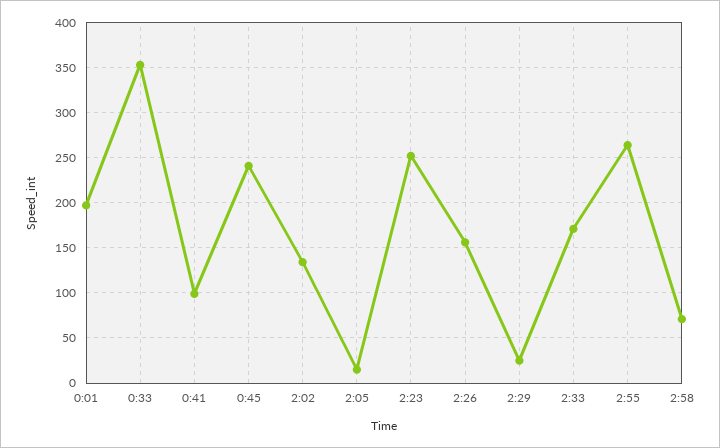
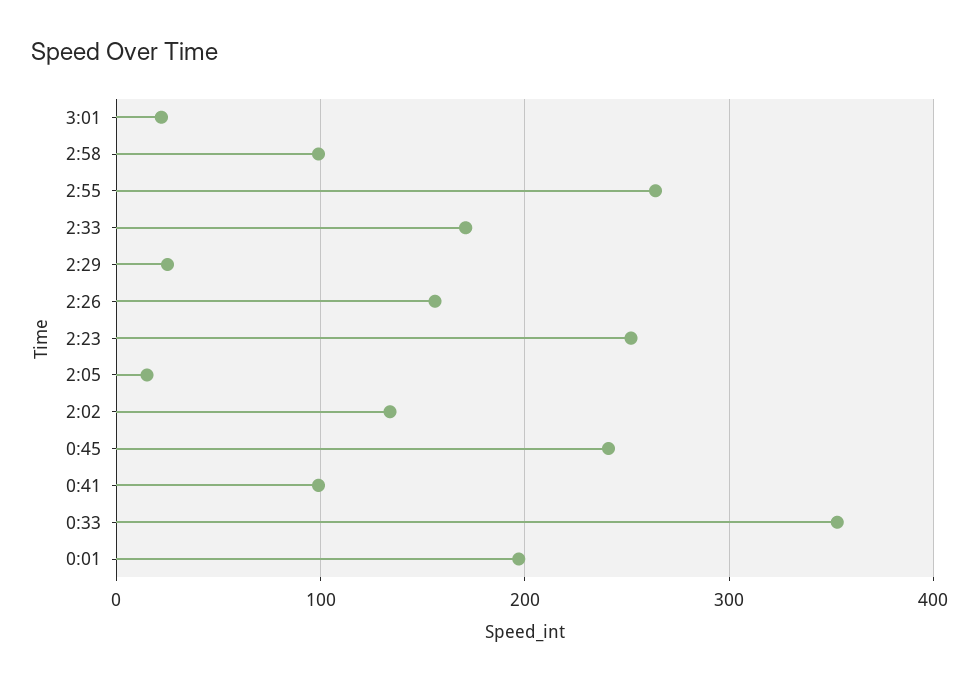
2:58: 70 -> 100
3:01: none -> 20

